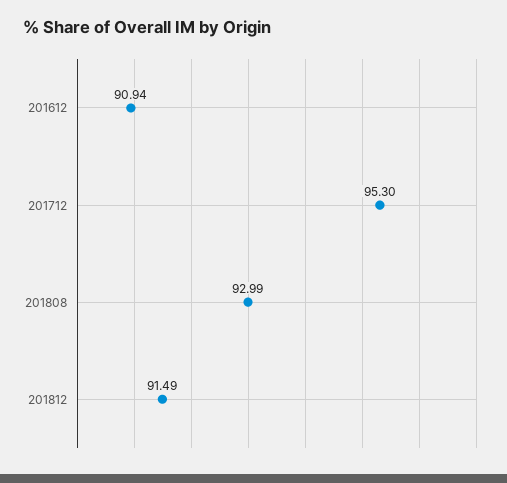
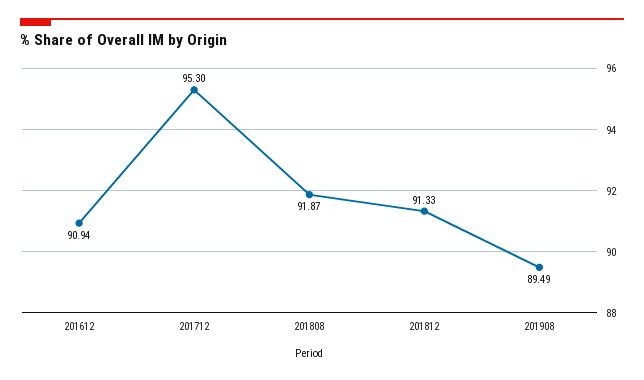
201808: 92.99 -> 91.87
201812: 91.49 -> 91.33
201908: none -> 89.49

